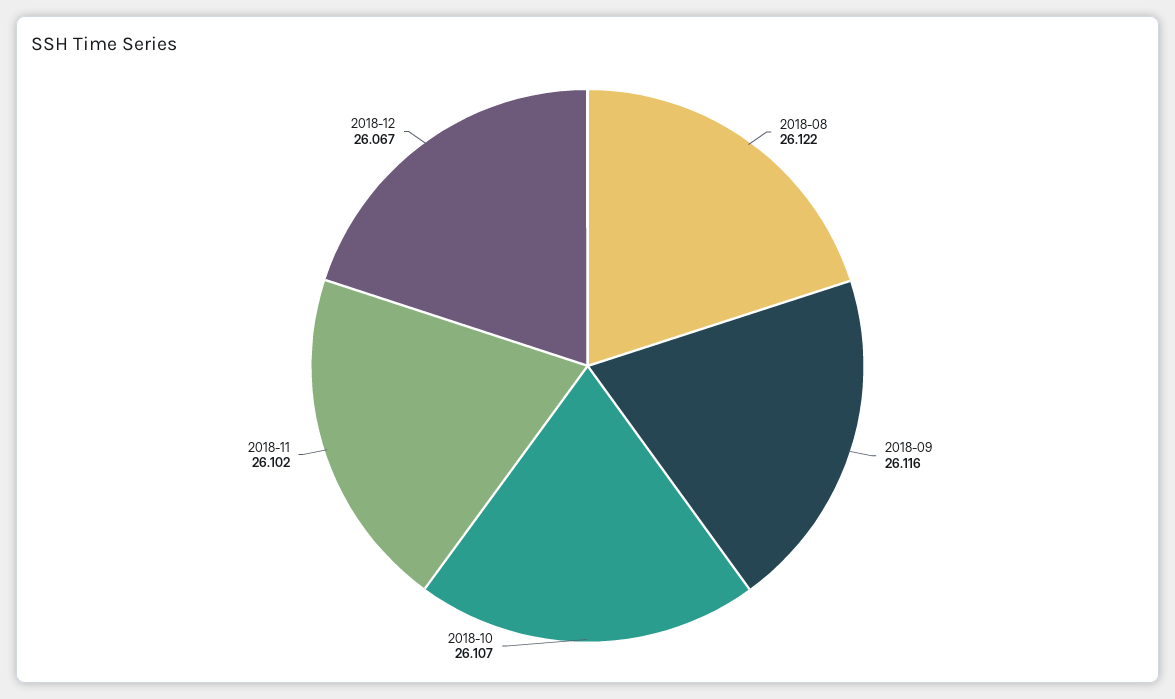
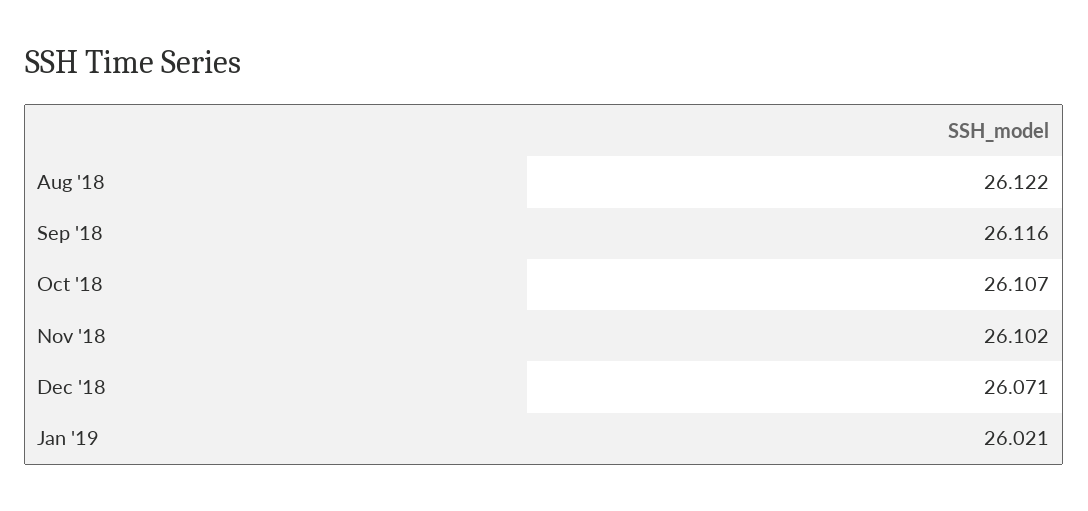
2018-12: 26.067 -> 26.071
Jan '19: none -> 26.021

